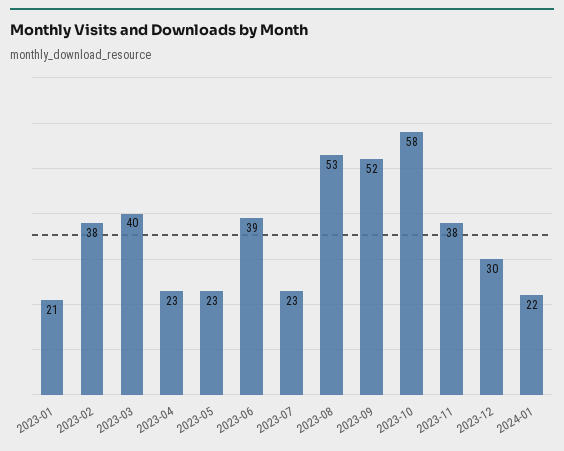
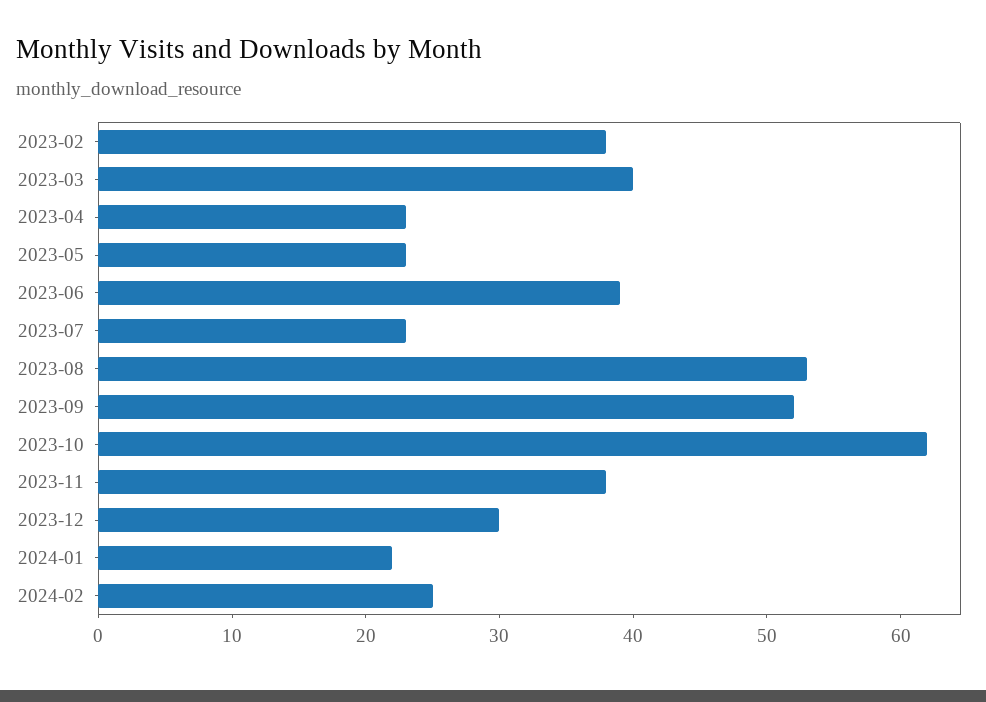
2023-01: 21 -> none
2023-10: 58 -> 62
2024-02: none -> 25

